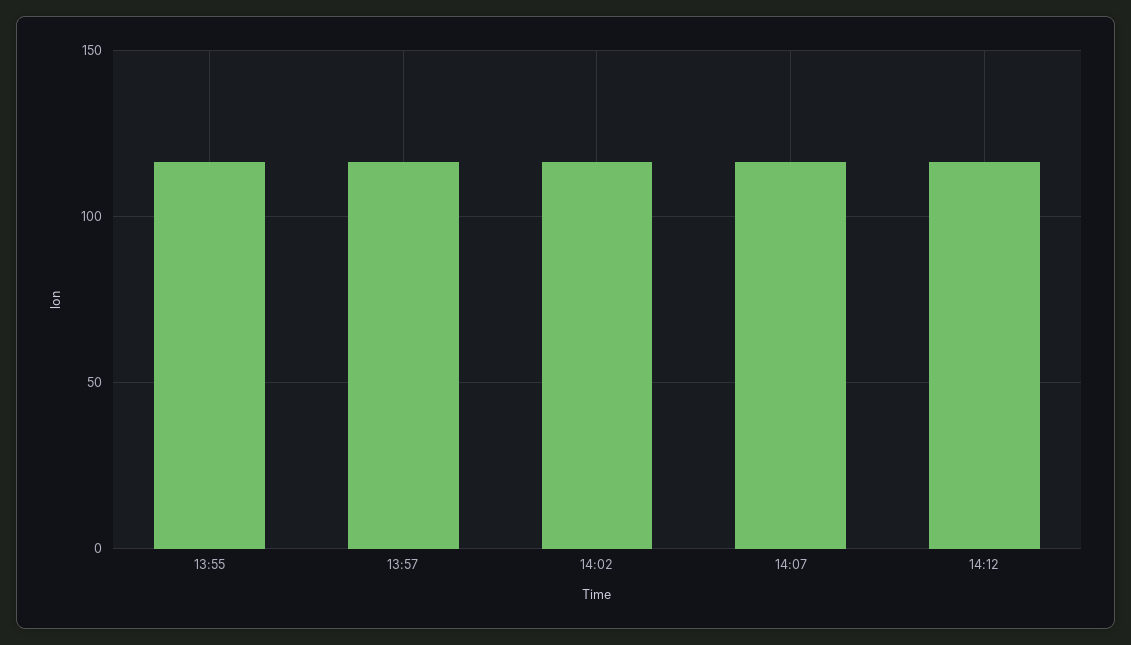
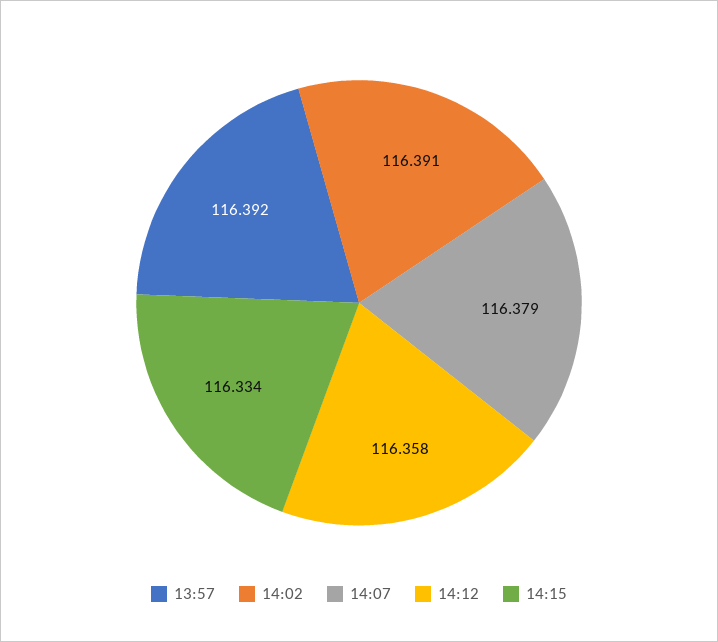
13:55: 115 -> none
14:15: none -> 116.334

